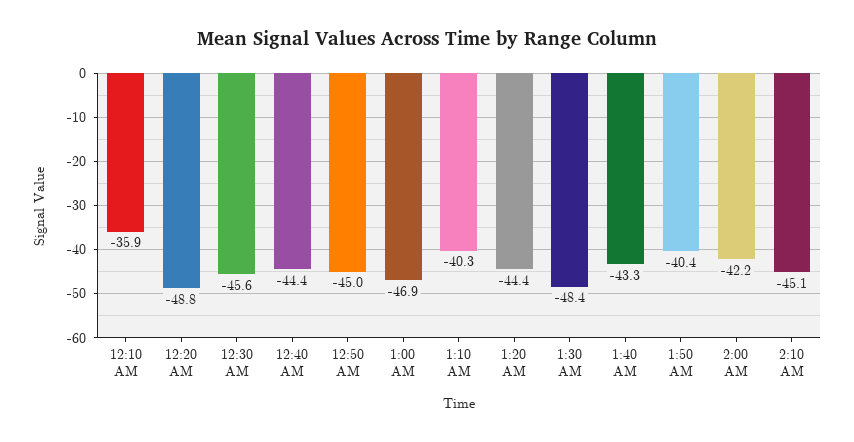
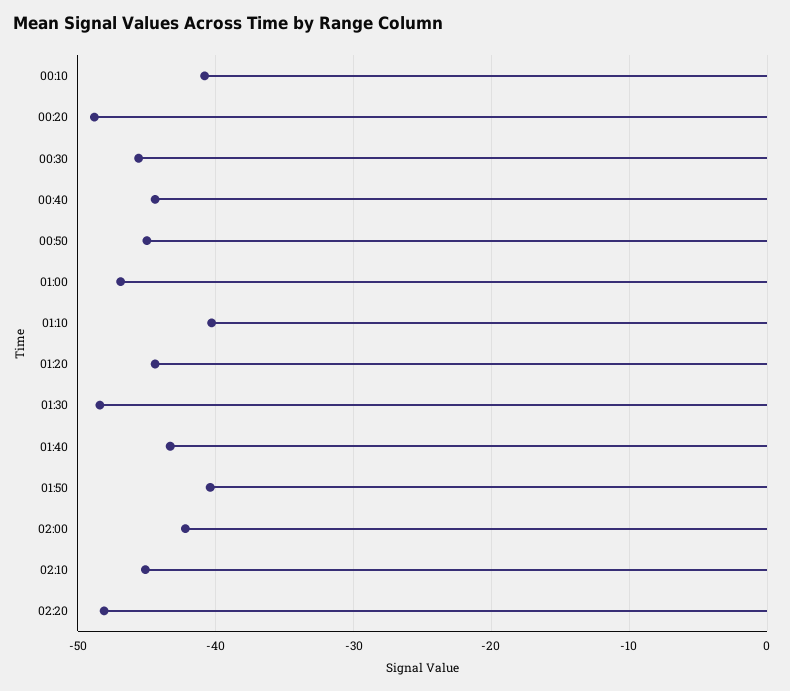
12:10 AM: -35.9 -> -41
02:20: none -> -48

